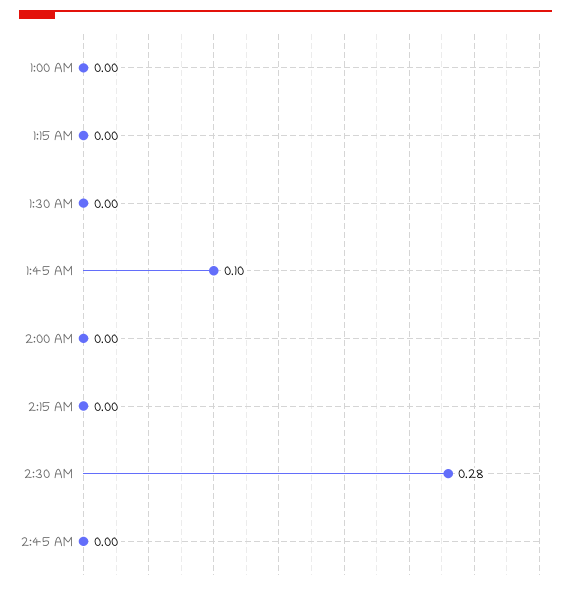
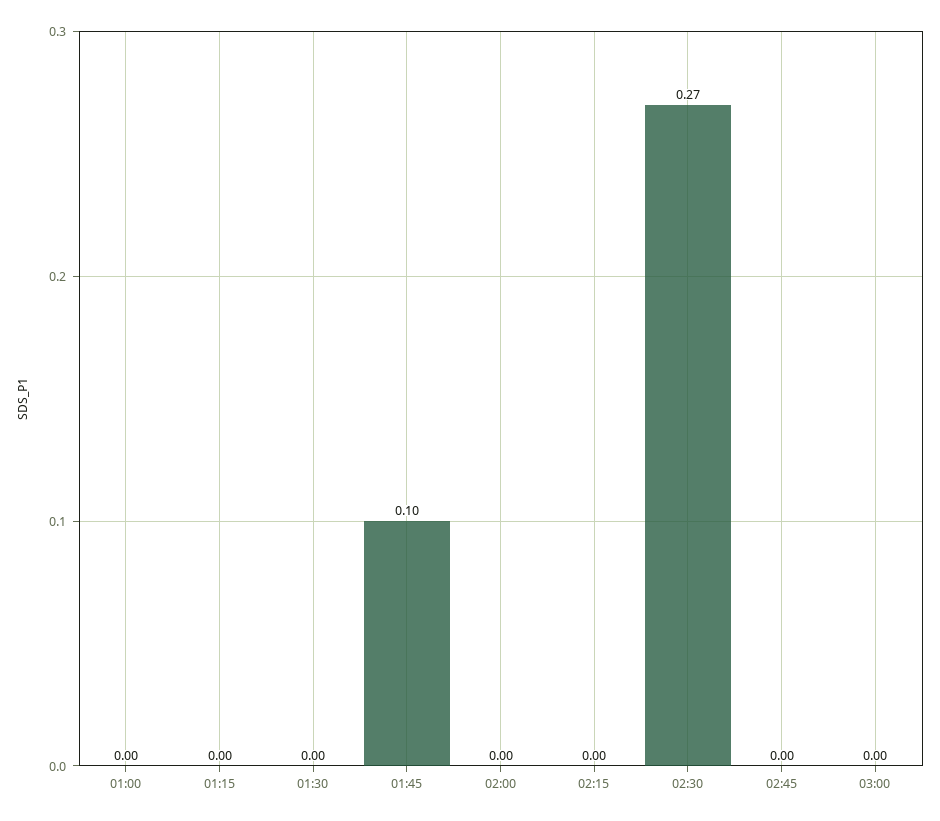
2:30 AM: 0.28 -> 0.27
03:00: none -> 0

